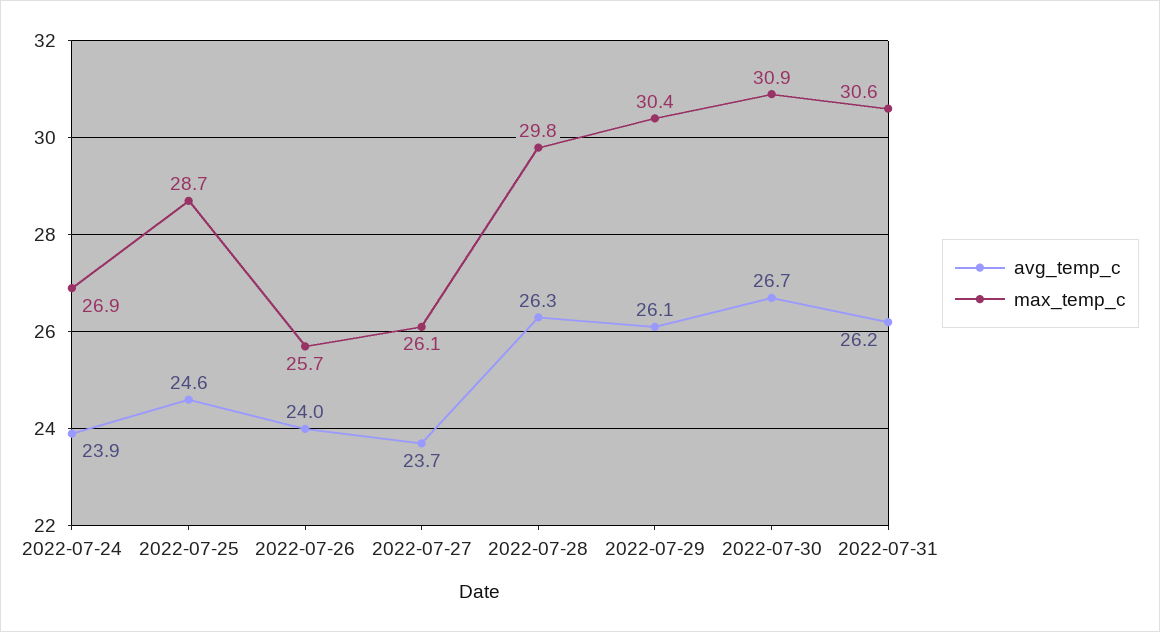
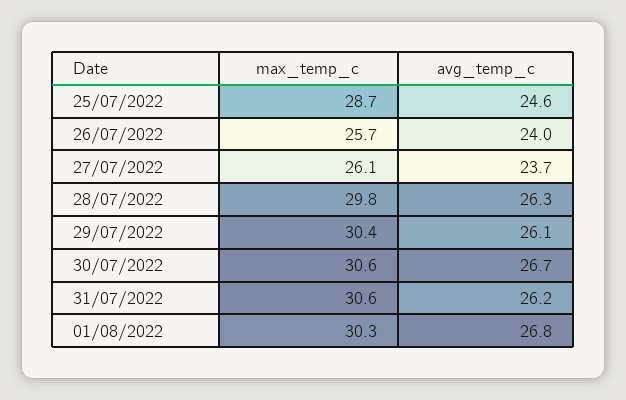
avg_temp_c, 2022-07-24: 23.9 -> none
max_temp_c, 2022-07-24: 26.9 -> none
max_temp_c, 2022-07-30: 30.9 -> 30.6
max_temp_c, 01/08/2022: none -> 30.3
avg_temp_c, 01/08/2022: none -> 26.8

